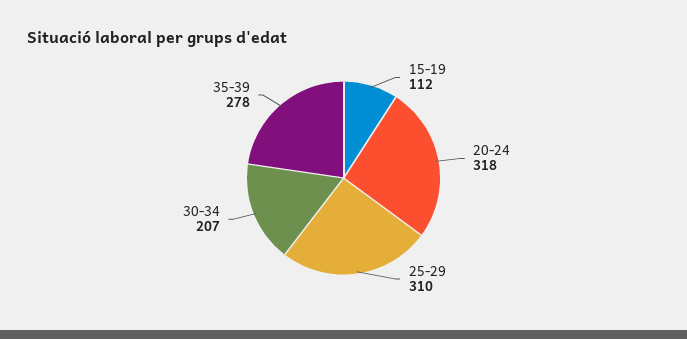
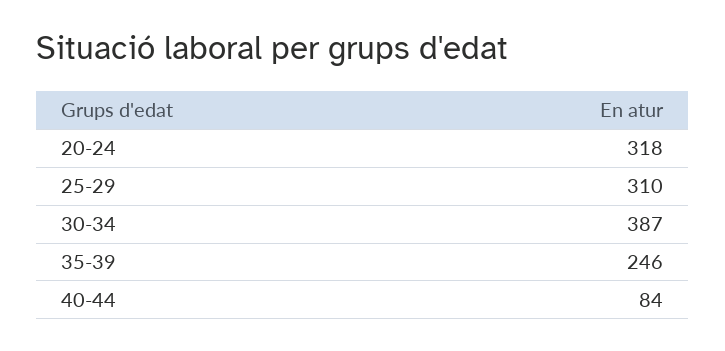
15-19: 112 -> none
30-34: 207 -> 387
35-39: 278 -> 246
40-44: none -> 84

